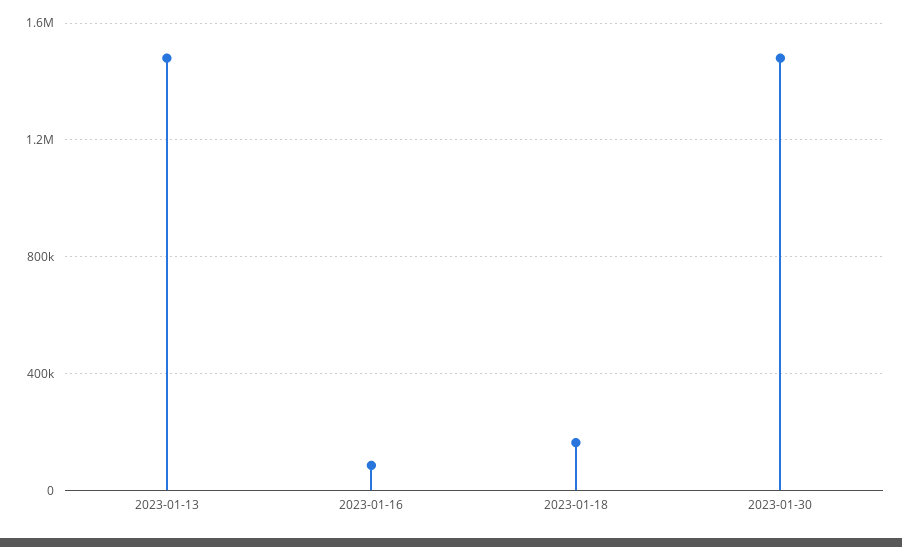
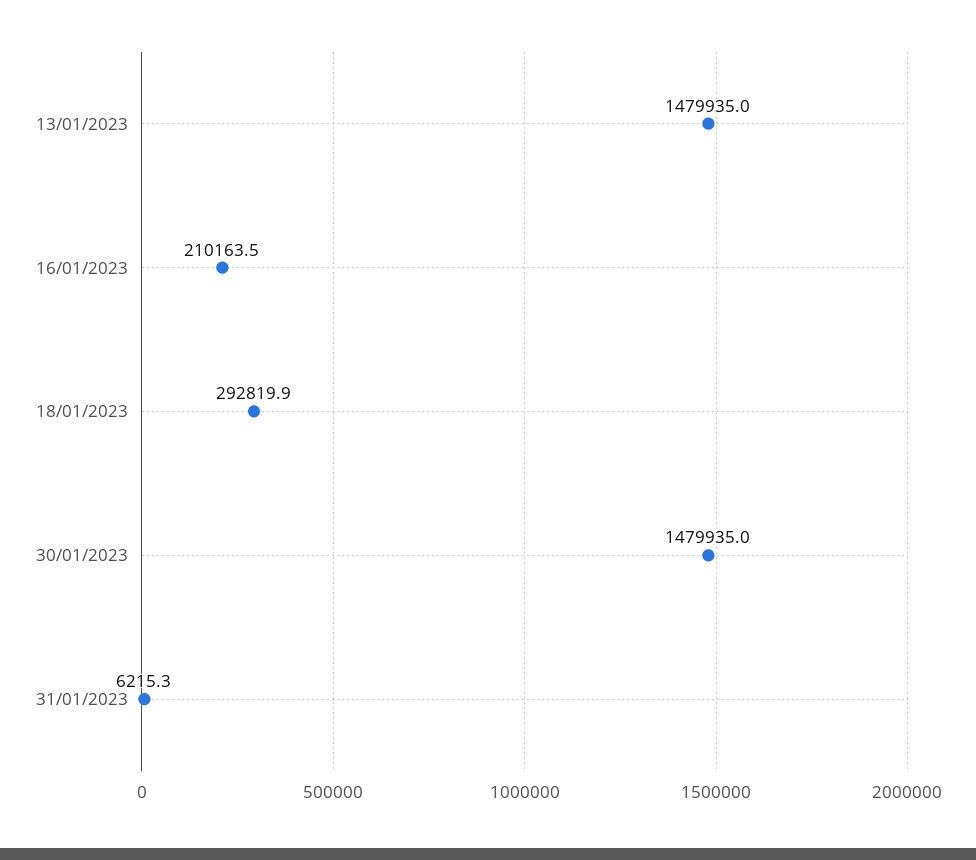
2023-01-16: 100000 -> 210163.5
2023-01-18: 150000 -> 292819.9
31/01/2023: none -> 6215.3

